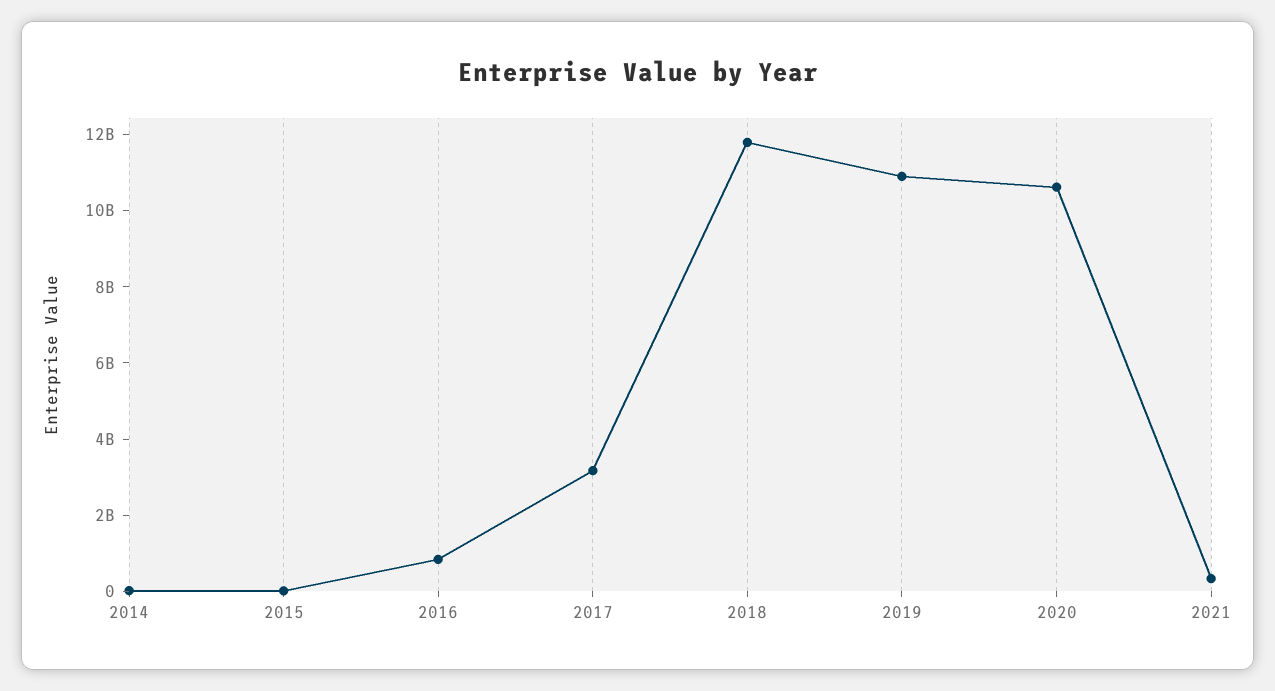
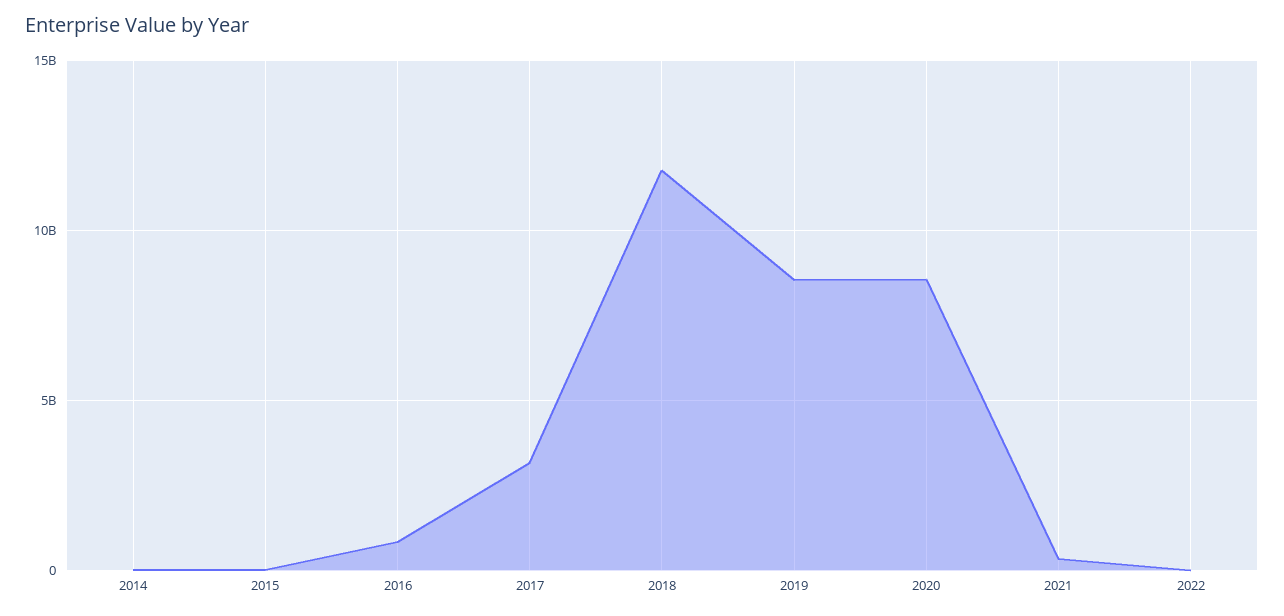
2019: 11000000000 -> 8500000000
2020: 10500000000 -> 8500000000
2022: none -> 0

